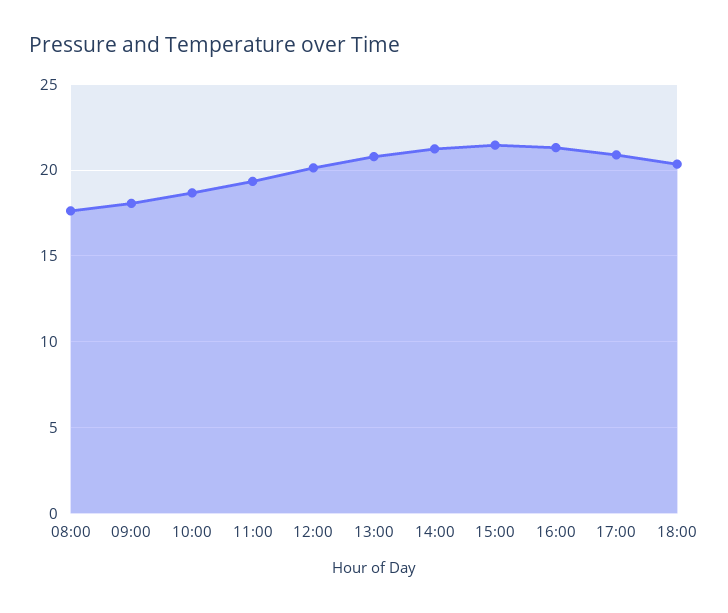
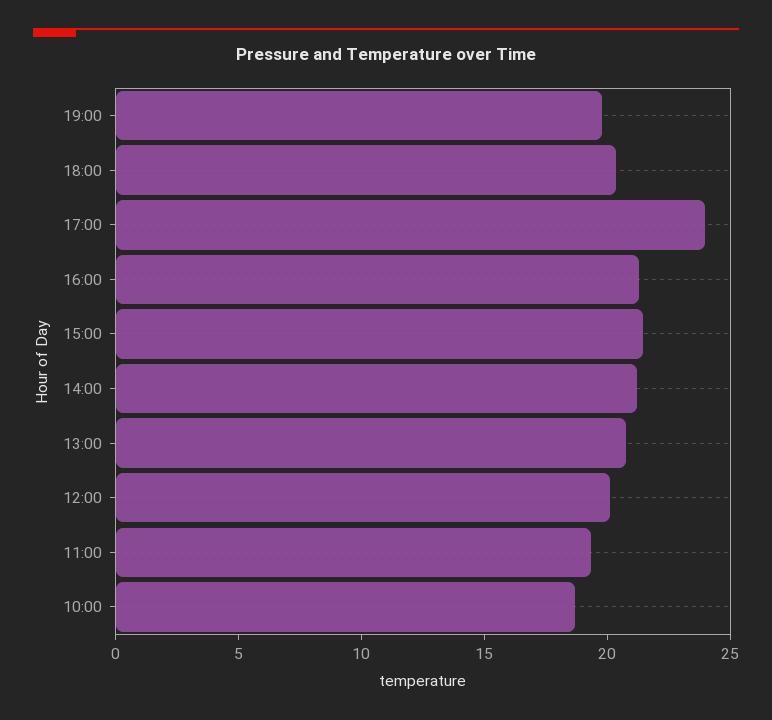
08:00: 17.5 -> none
09:00: 18 -> none
17:00: 21 -> 24
19:00: none -> 20

